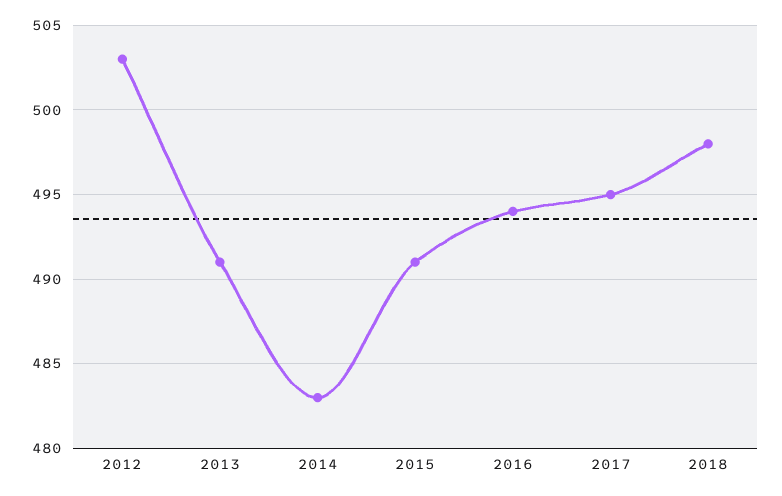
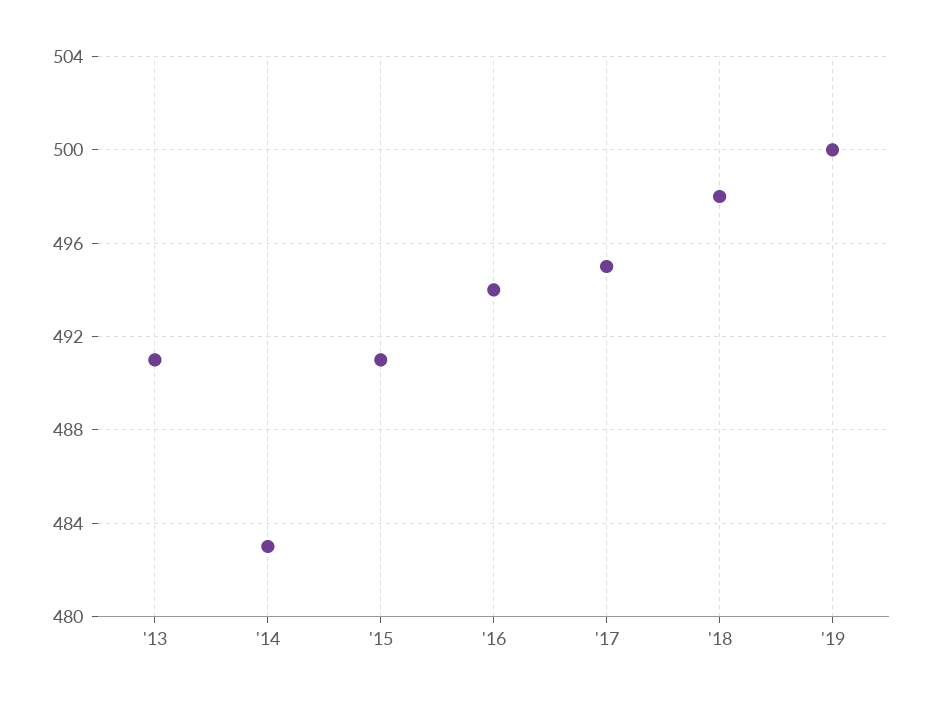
2012: 503 -> none
'19: none -> 500

